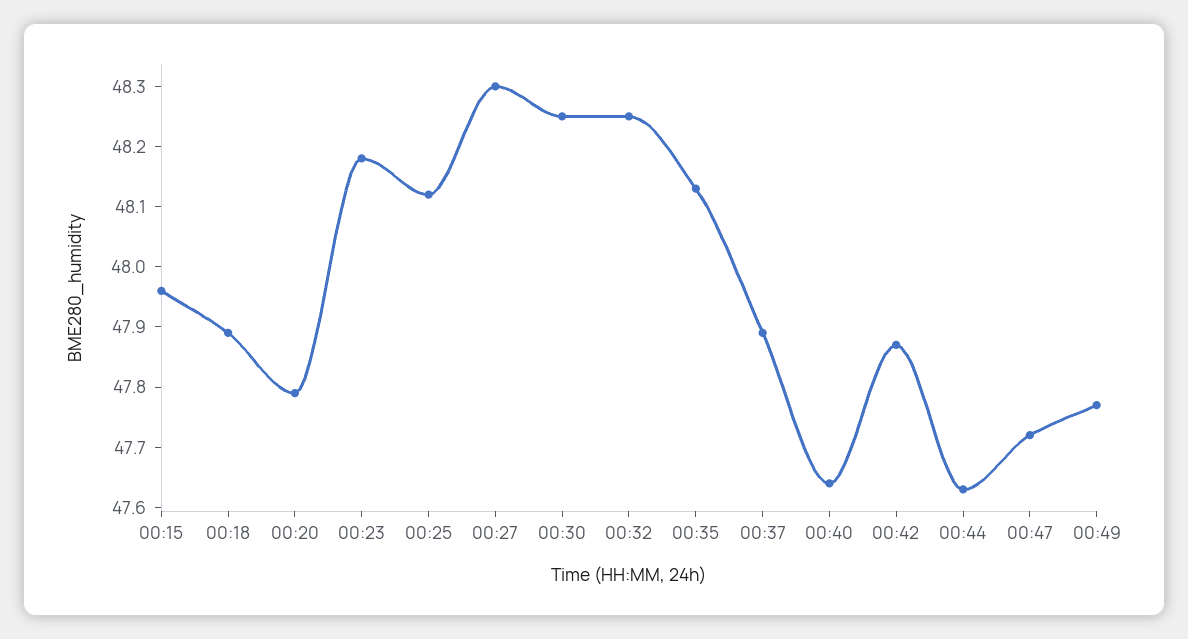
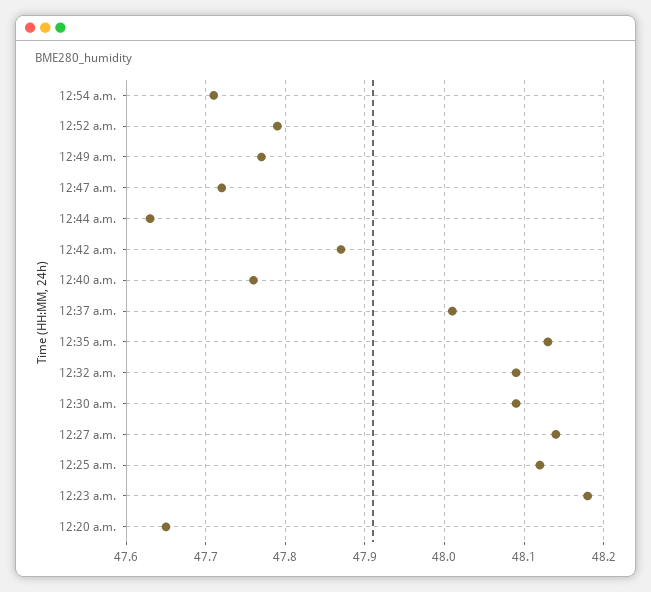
00:15: 47.95 -> none
00:18: 47.9 -> none
00:20: 47.8 -> 47.65
00:27: 48.3 -> 48.14
00:30: 48.25 -> 48.09
00:32: 48.25 -> 48.09
00:37: 47.9 -> 48.01
00:40: 47.65 -> 47.76
12:54 a.m.: none -> 47.71
12:52 a.m.: none -> 47.79

